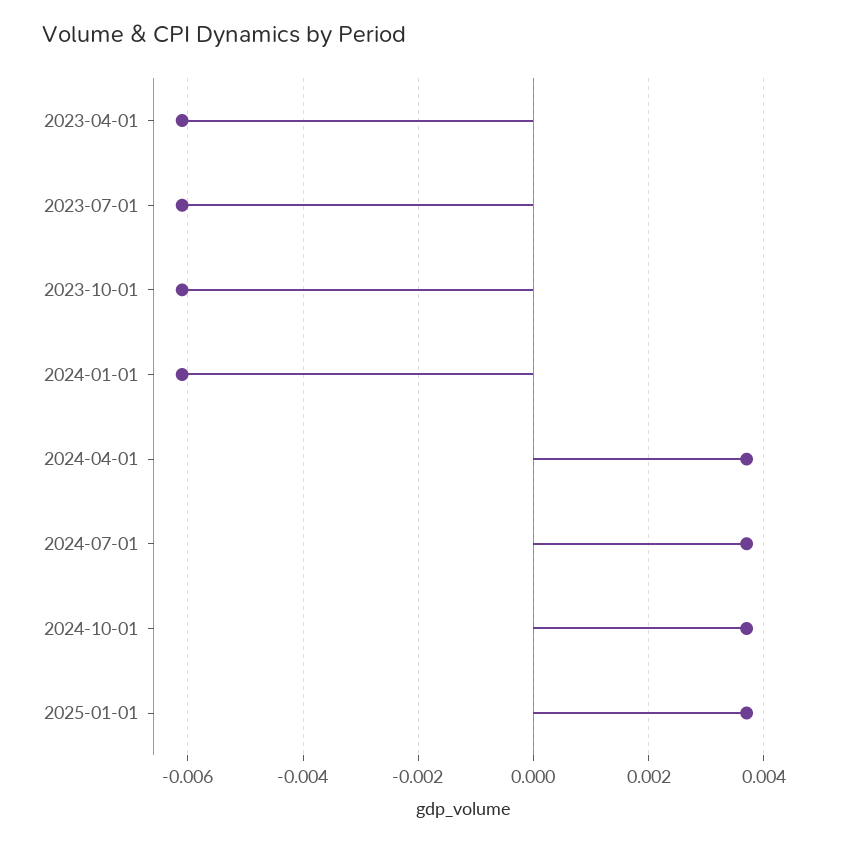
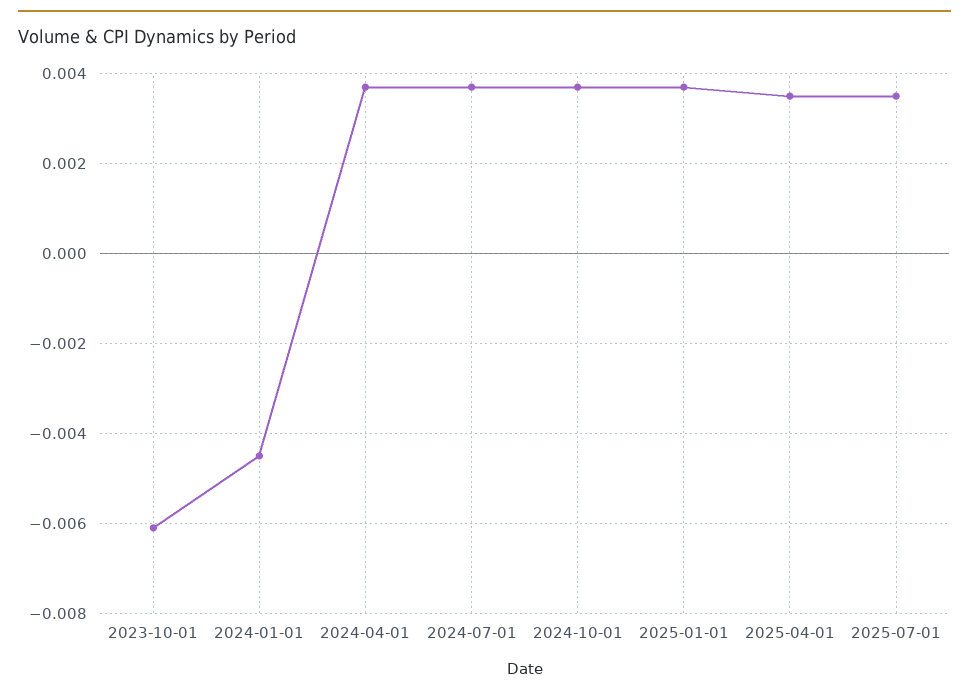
2023-04-01: -0.006 -> none
2023-07-01: -0.006 -> none
2024-01-01: -0.006 -> -0.0045
2025-04-01: none -> 0.0035
2025-07-01: none -> 0.0035

